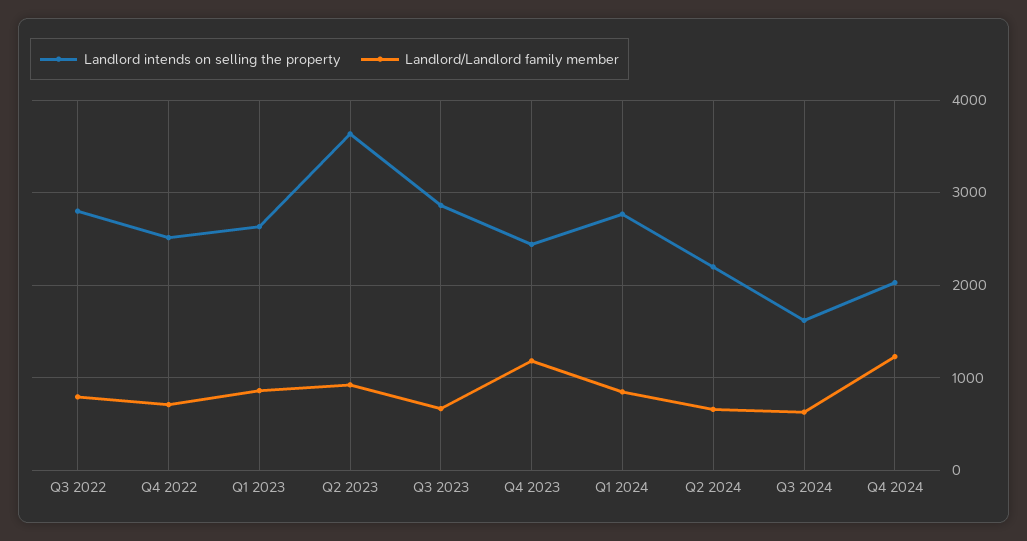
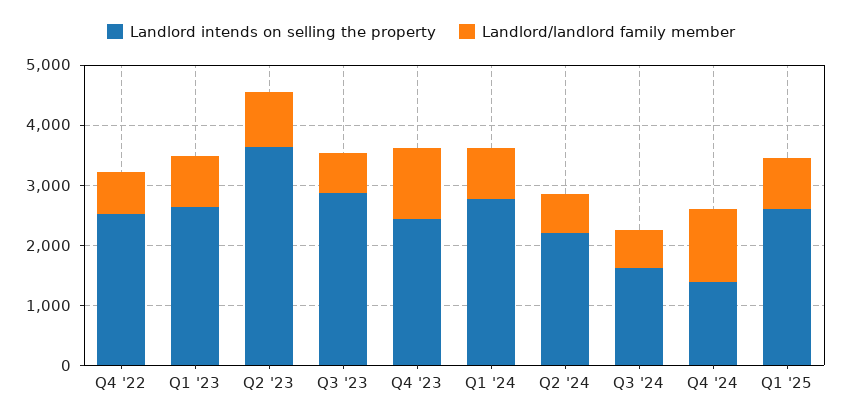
Landlord intends on selling the property, Q3 2022: 2800 -> none
Landlord/Landlord family member, Q3 2022: 800 -> none
Landlord intends on selling the property, Q4 2024: 2000 -> 1400
Landlord intends on selling the property, Q1 '25: none -> 2600
Landlord/Landlord family member, Q1 '25: none -> 800

